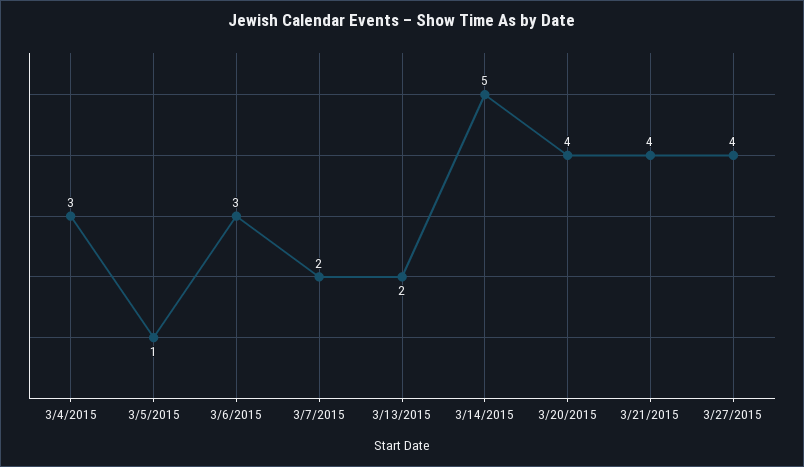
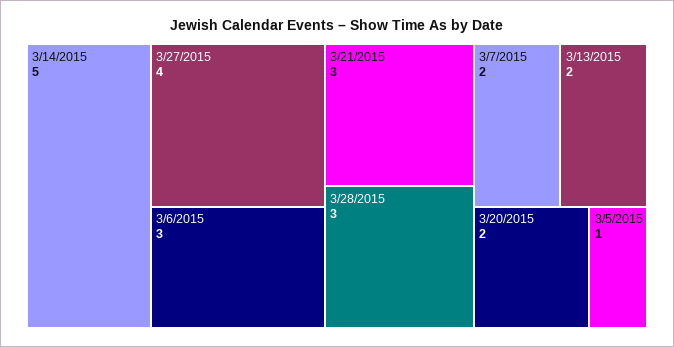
3/4/2015: 3 -> none
3/20/2015: 4 -> 2
3/21/2015: 4 -> 3
3/28/2015: none -> 3

